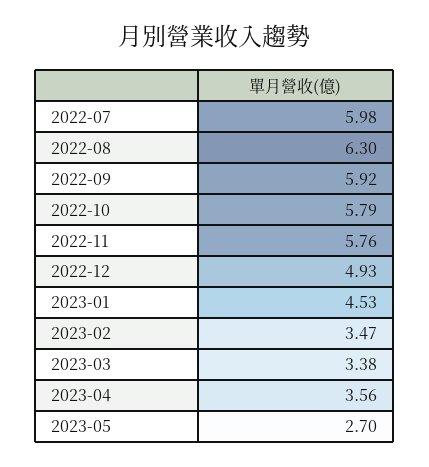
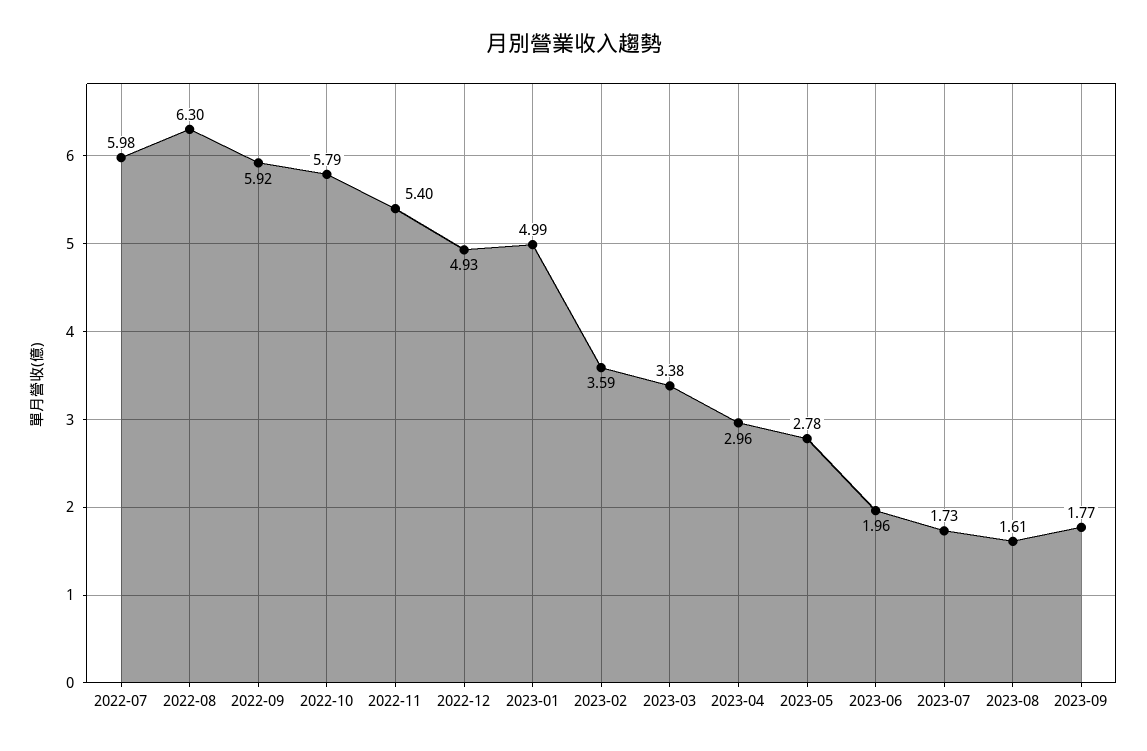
2022-11: 5.76 -> 5.4
2023-01: 4.53 -> 4.99
2023-02: 3.47 -> 3.59
2023-04: 3.56 -> 2.96
2023-05: 2.7 -> 2.78
2023-06: none -> 1.96
2023-07: none -> 1.73
2023-08: none -> 1.61
2023-09: none -> 1.77

